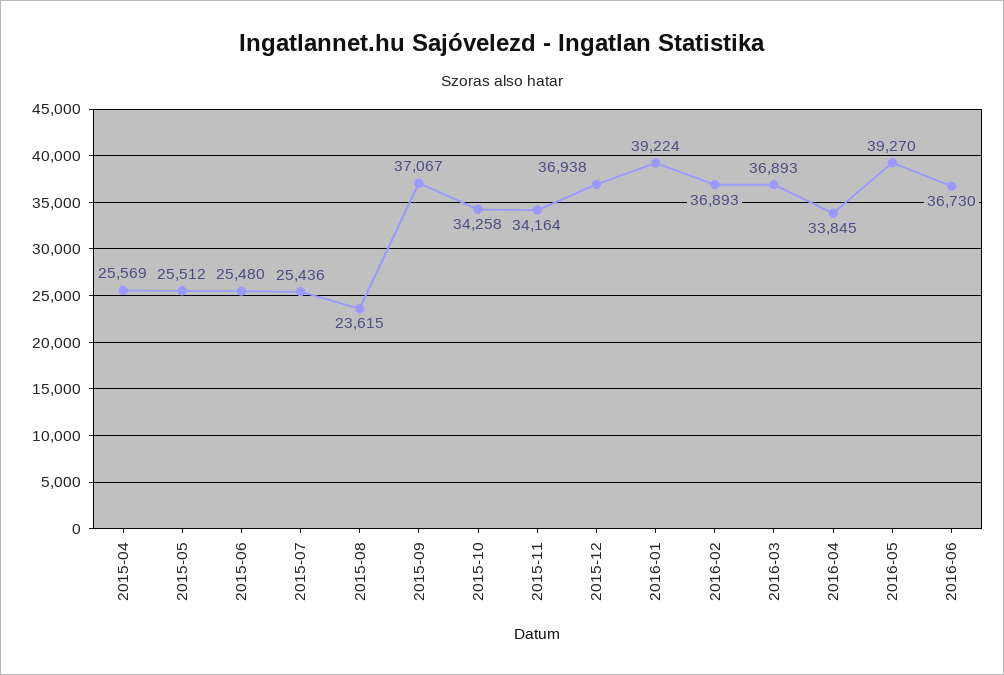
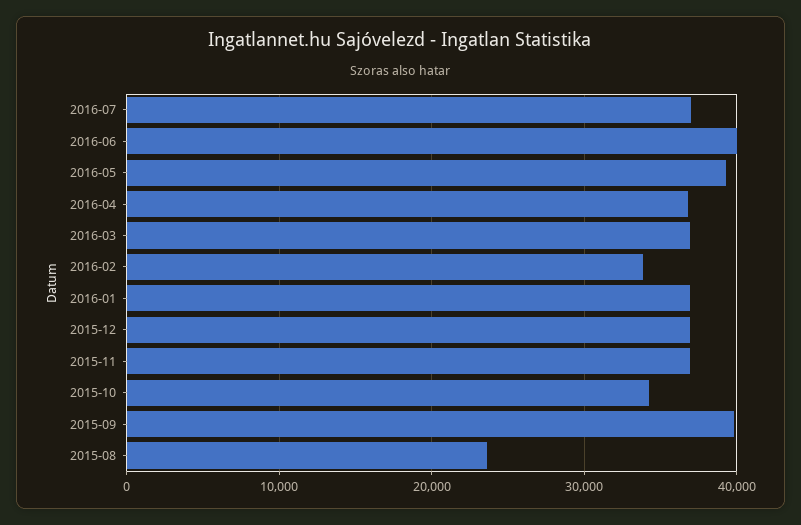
2015-04: 25569 -> none
2015-05: 25512 -> none
2015-06: 25480 -> none
2015-07: 25436 -> none
2015-09: 37067 -> 40000
2015-11: 34164 -> 37000
2016-01: 39224 -> 37000
2016-02: 36893 -> 34000
2016-04: 33845 -> 37000
2016-06: 36730 -> 40000
2016-07: none -> 37000

